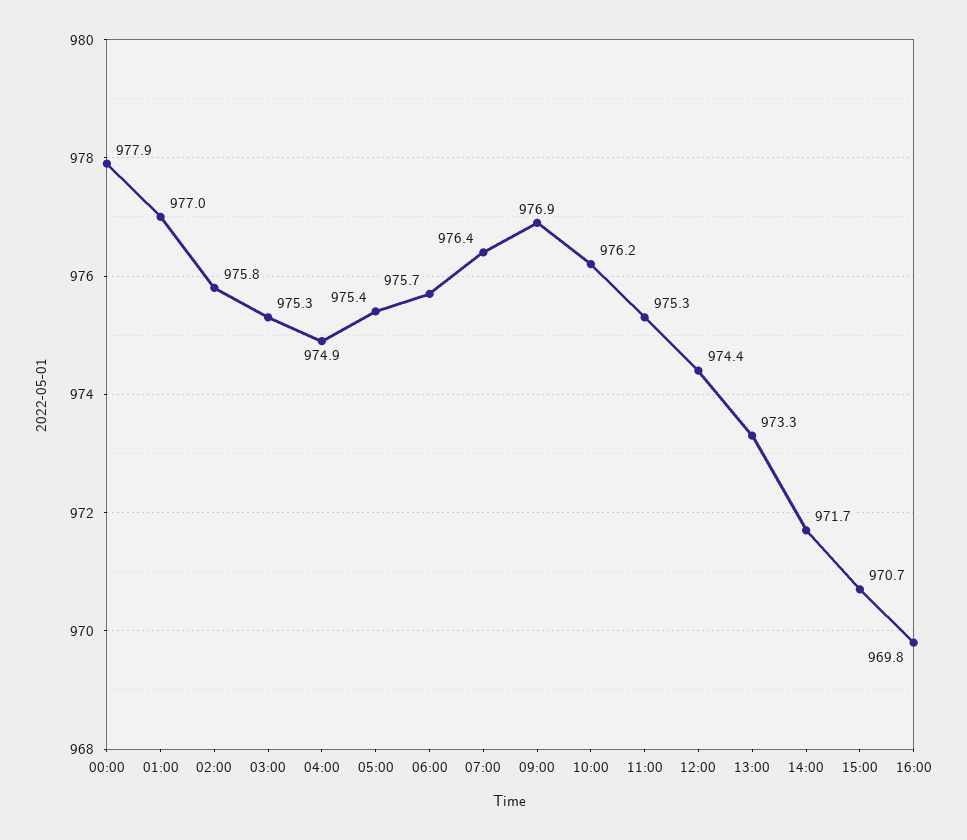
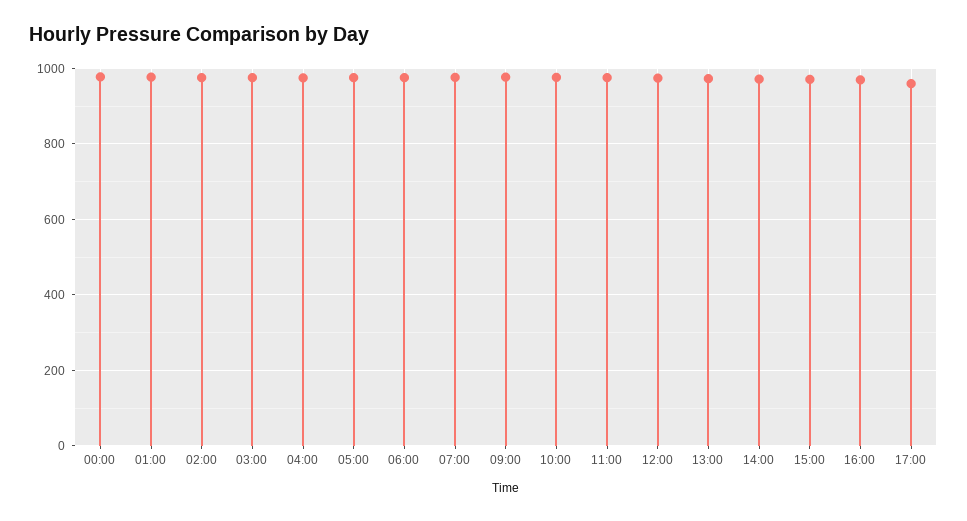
17:00: none -> 960

